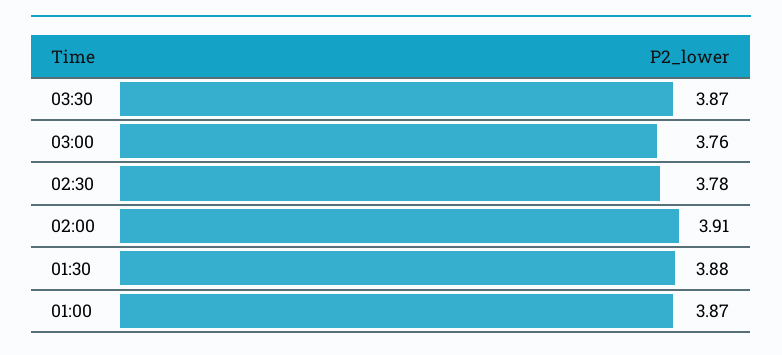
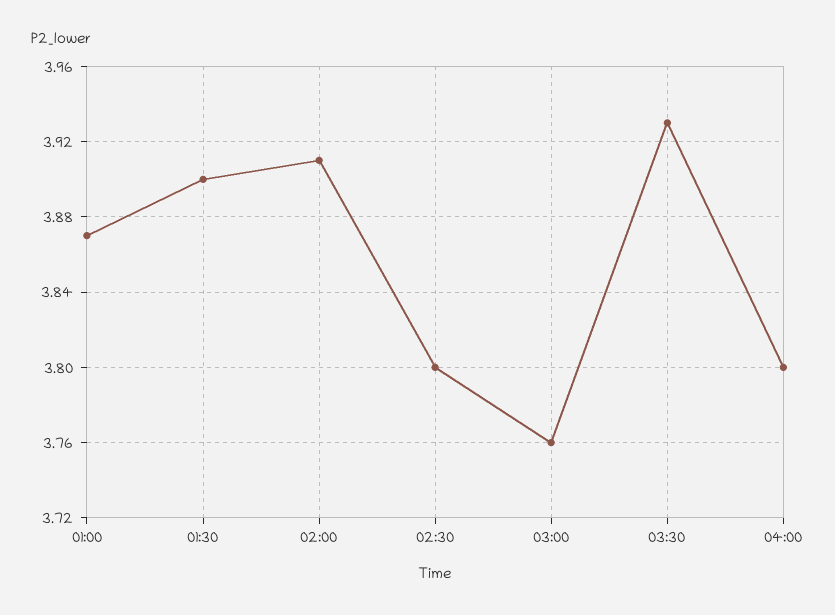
03:30: 3.87 -> 3.93
02:30: 3.78 -> 3.8
01:30: 3.88 -> 3.9
04:00: none -> 3.8

